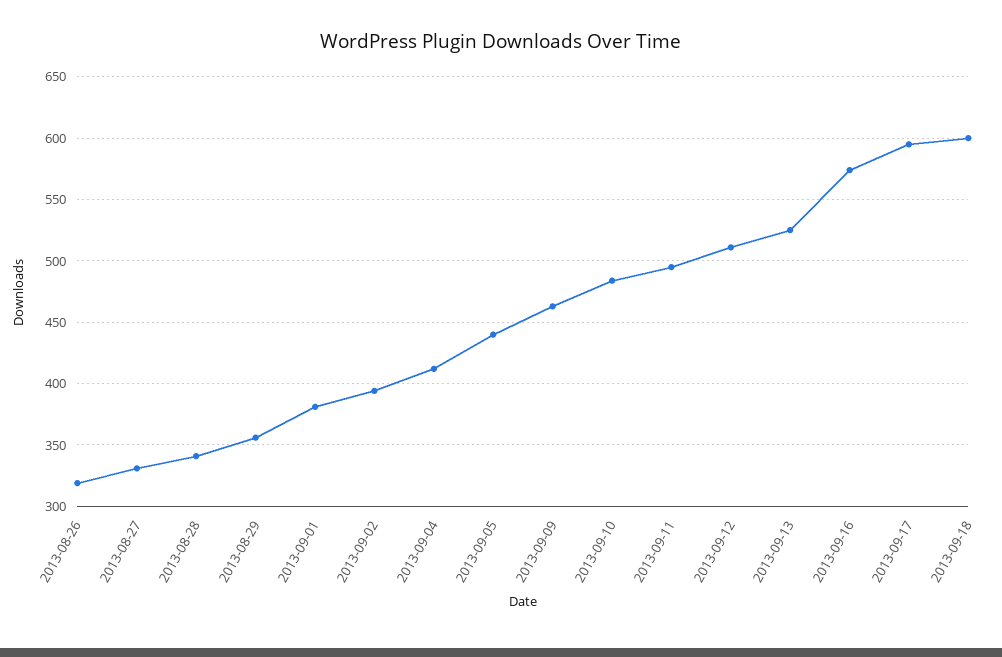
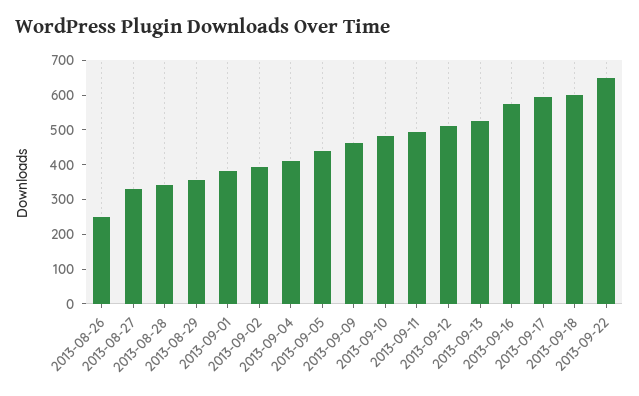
2013-08-26: 320 -> 250
2013-09-22: none -> 650

